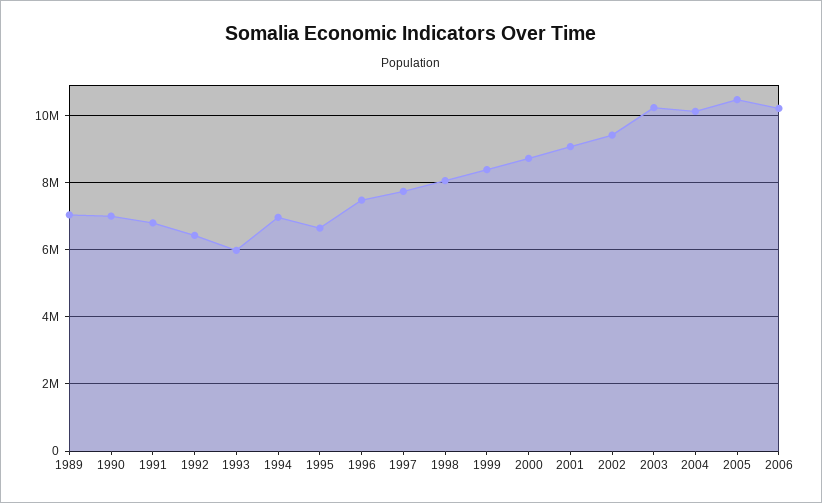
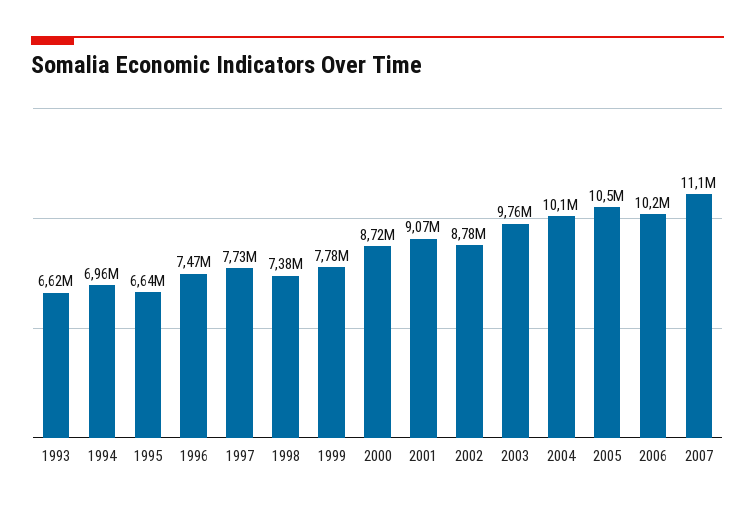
1989: 7000000 -> none
1990: 7000000 -> none
1991: 6800000 -> none
1992: 6400000 -> none
1993: 6000000 -> 6620000
1998: 8000000 -> 7380000
1999: 8400000 -> 7780000
2002: 9400000 -> 8780000
2003: 10200000 -> 9760000
2007: none -> 11100000

